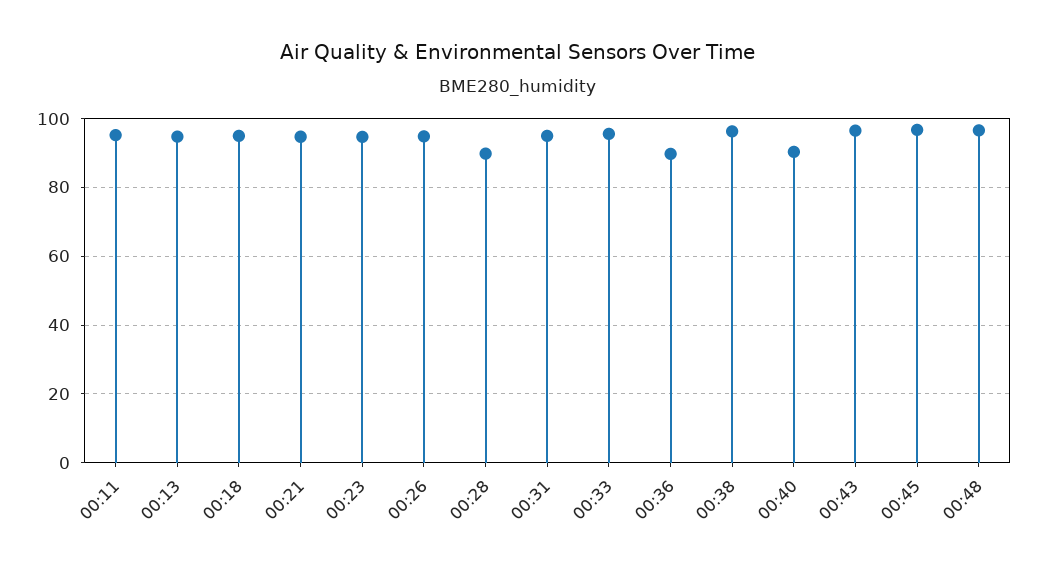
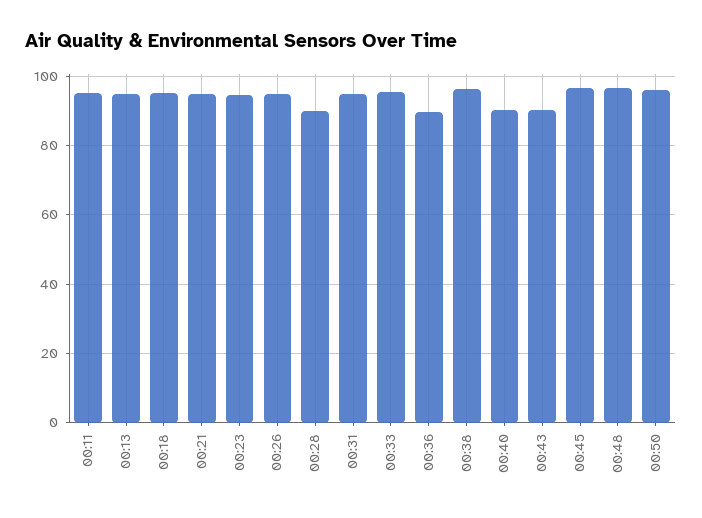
00:43: 96 -> 90
00:50: none -> 96

